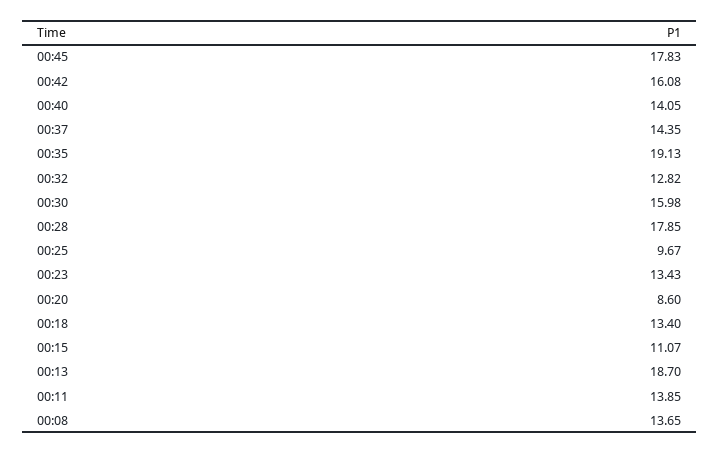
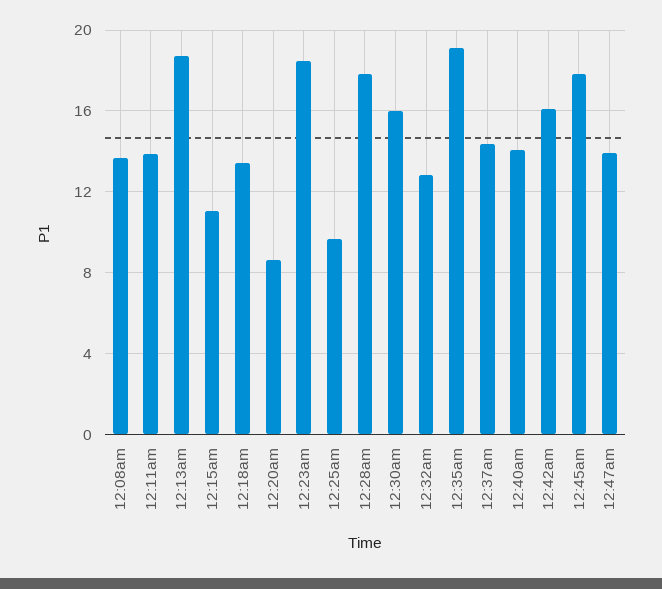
00:23: 13.43 -> 18.5
12:47am: none -> 14

